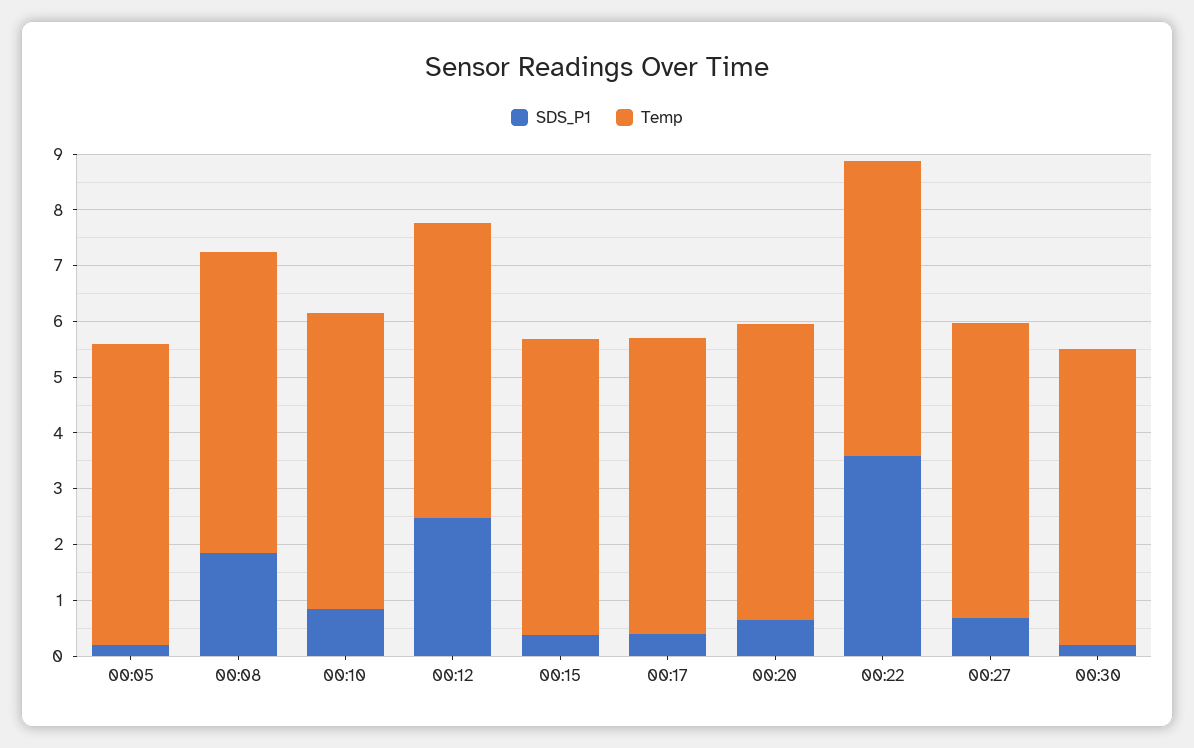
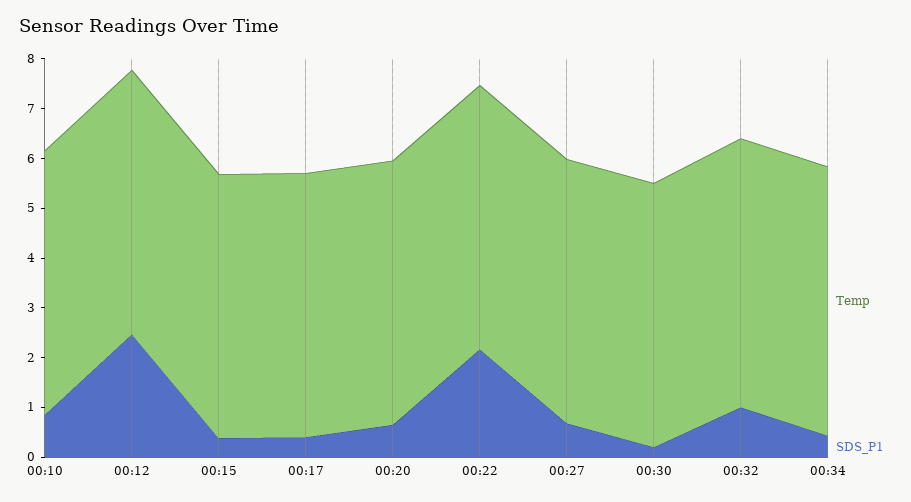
SDS_P1, 00:05: 0.2 -> none
Temp, 00:05: 5.4 -> none
SDS_P1, 00:08: 1.8 -> none
Temp, 00:08: 5.4 -> none
SDS_P1, 00:22: 3.6 -> 2.2
Temp, 00:32: none -> 5.4
SDS_P1, 00:32: none -> 1
Temp, 00:34: none -> 5.4
SDS_P1, 00:34: none -> 0.4

